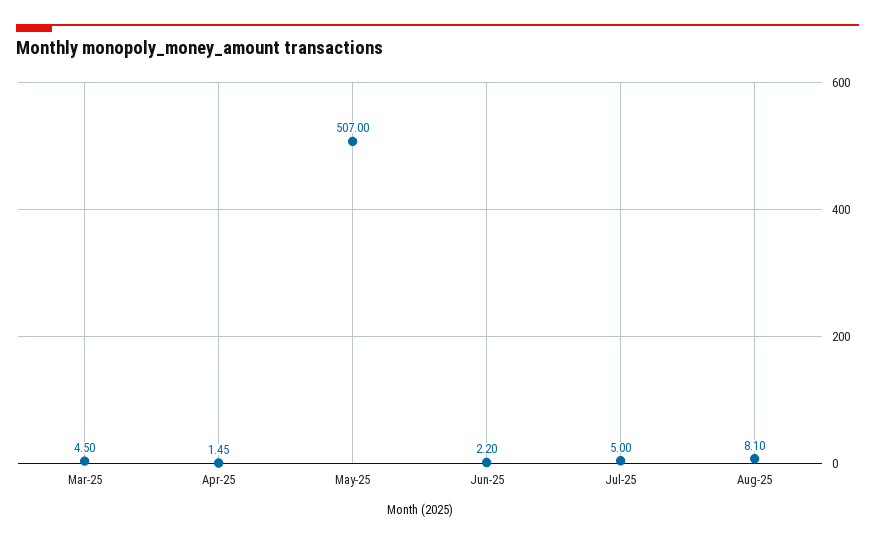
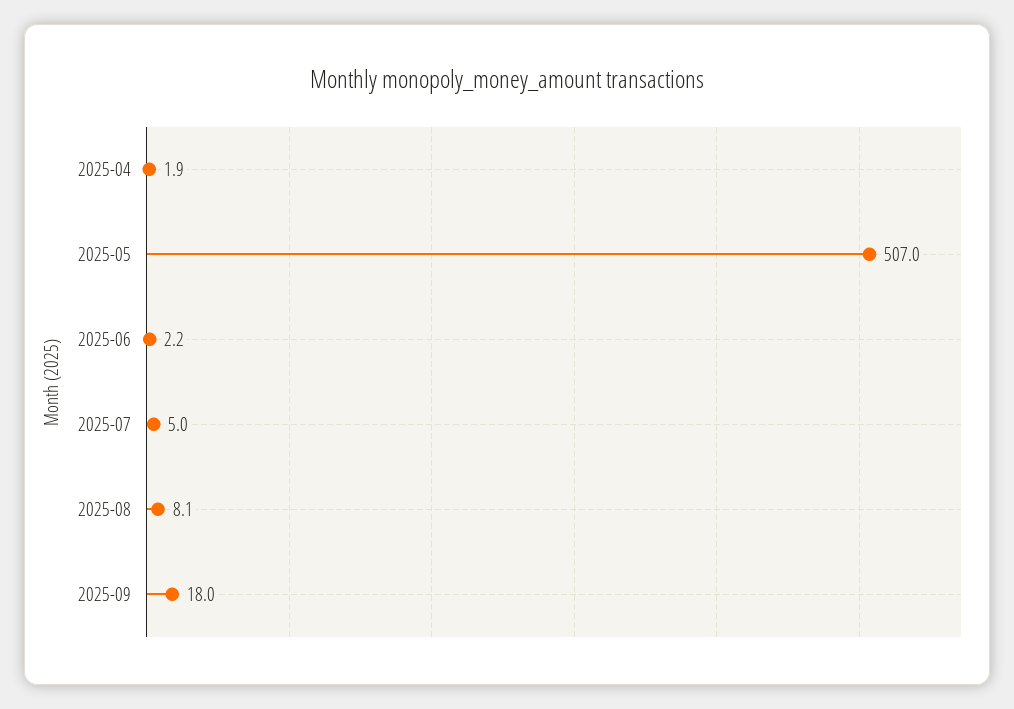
Mar-25: 4.5 -> none
Apr-25: 1.45 -> 1.9
2025-09: none -> 18

